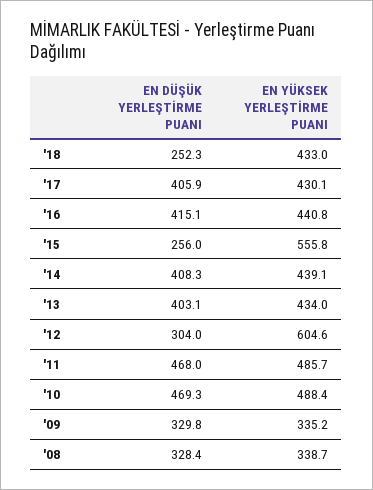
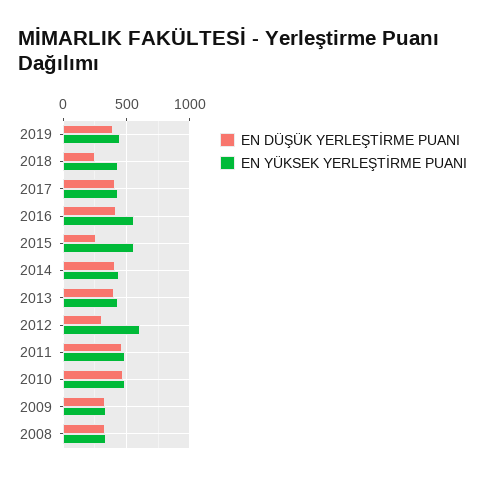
EN YÜKSEK YERLEŞTİRME PUANI, '16: 440.8 -> 550
EN DÜŞÜK YERLEŞTİRME PUANI, 2019: none -> 400
EN YÜKSEK YERLEŞTİRME PUANI, 2019: none -> 450

